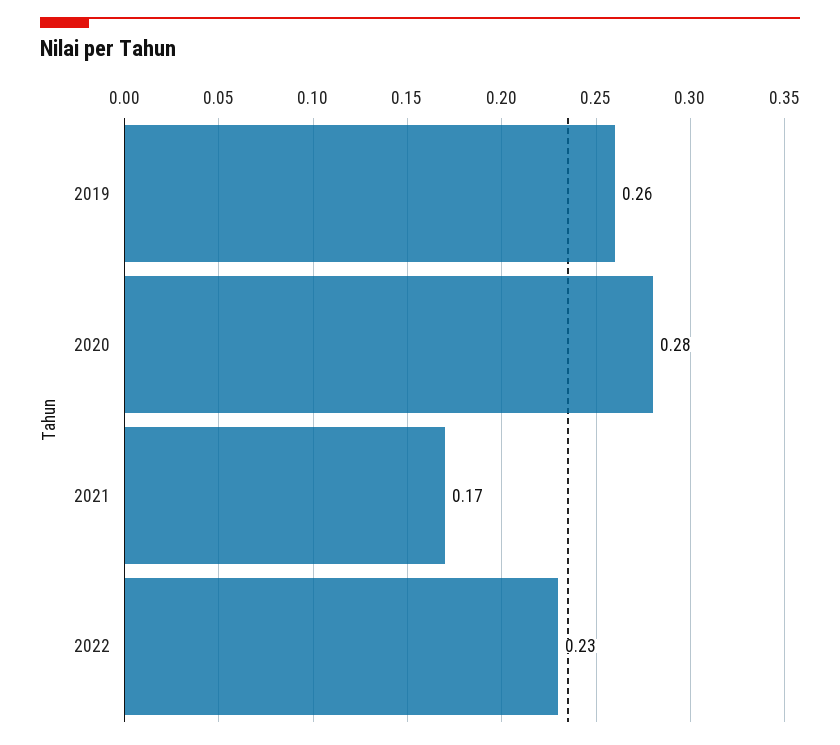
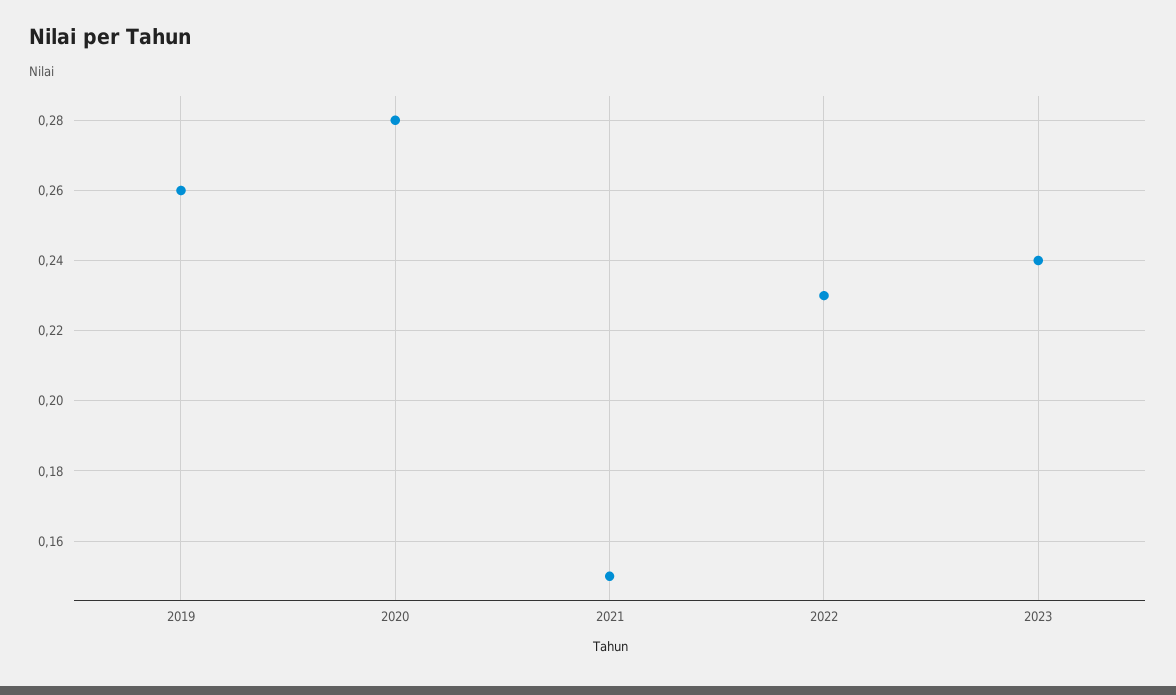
2021: 0.17 -> 0.15
2023: none -> 0.24

